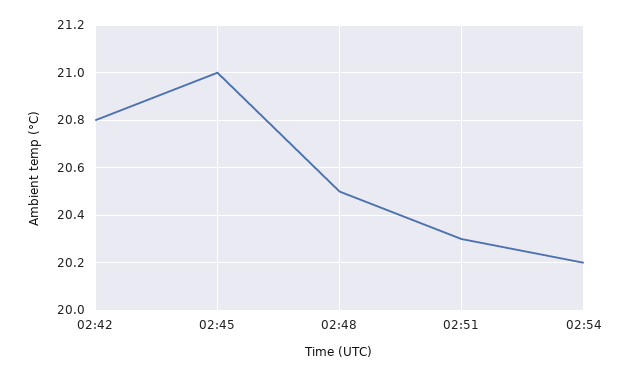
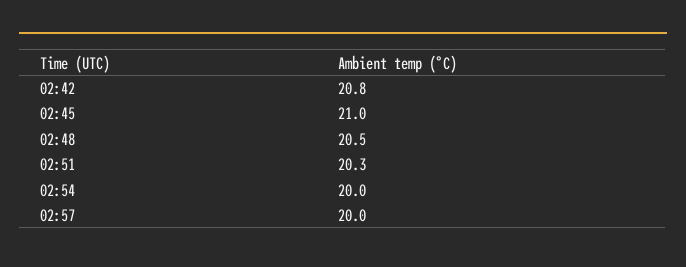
02:54: 20.2 -> 20
02:57: none -> 20

